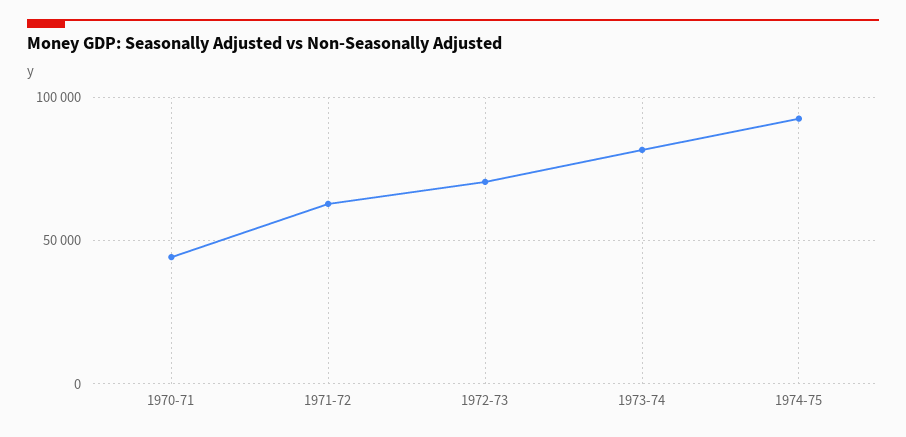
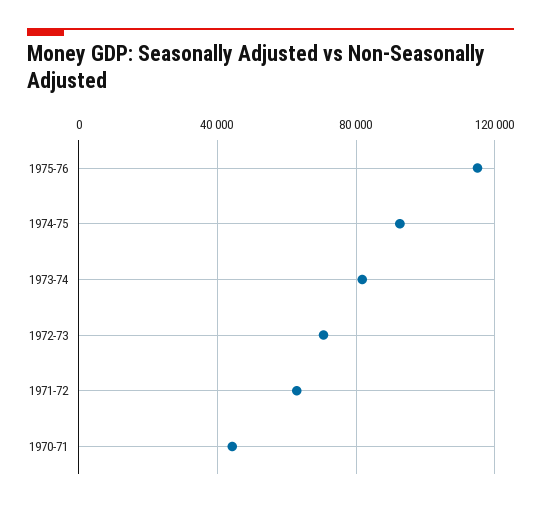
1975-76: none -> 115000

